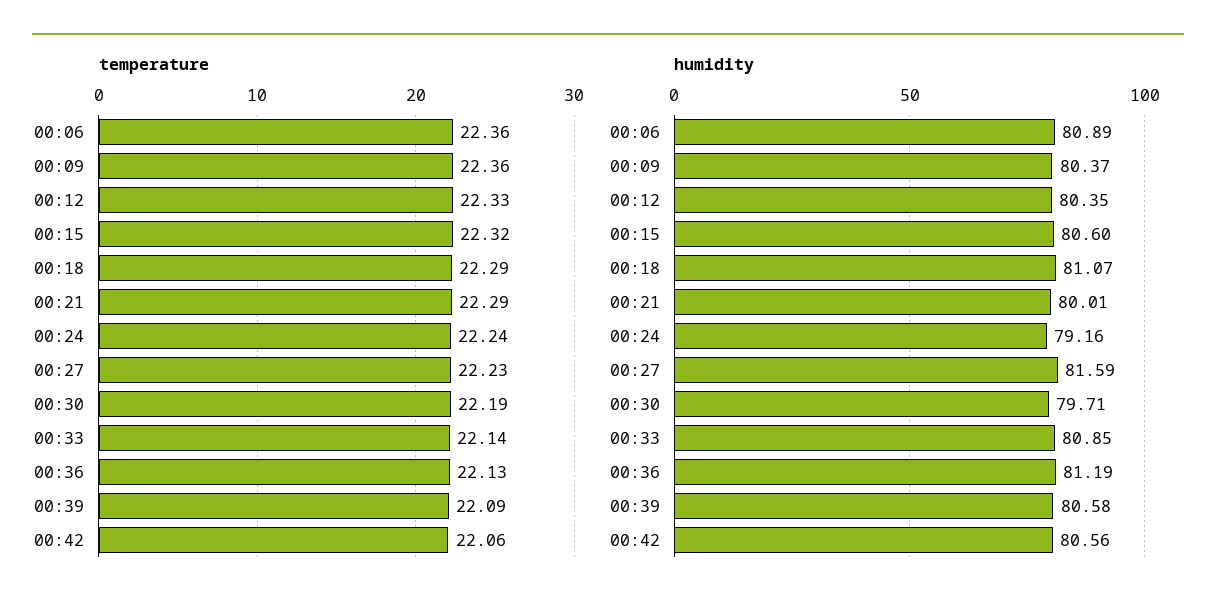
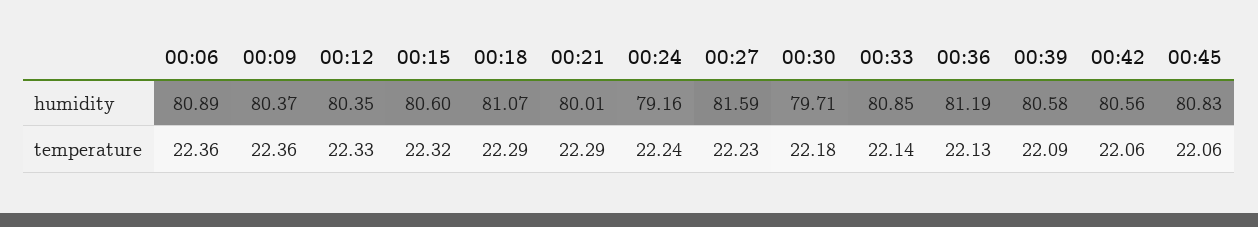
temperature, 00:30: 22.19 -> 22.18
humidity, 00:45: none -> 80.83
temperature, 00:45: none -> 22.06

